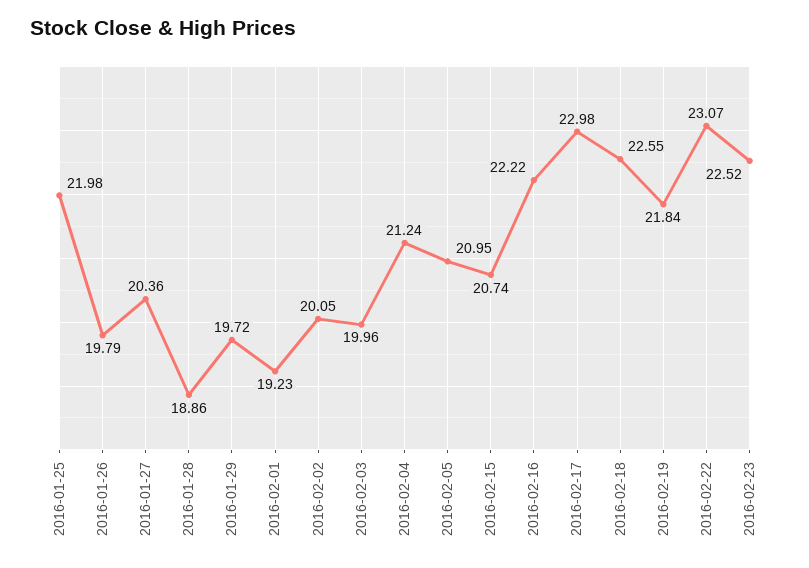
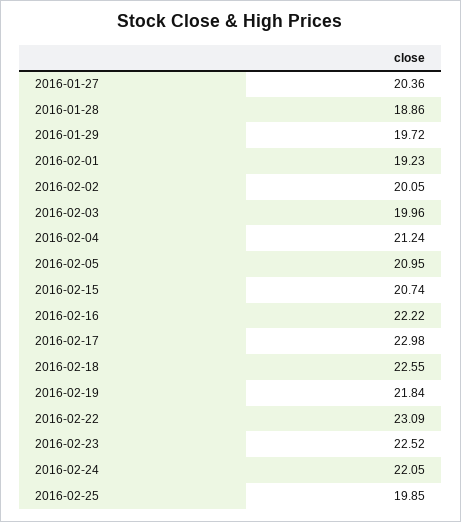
2016-01-25: 21.98 -> none
2016-01-26: 19.79 -> none
2016-02-22: 23.07 -> 23.09
2016-02-24: none -> 22.05
2016-02-25: none -> 19.85

